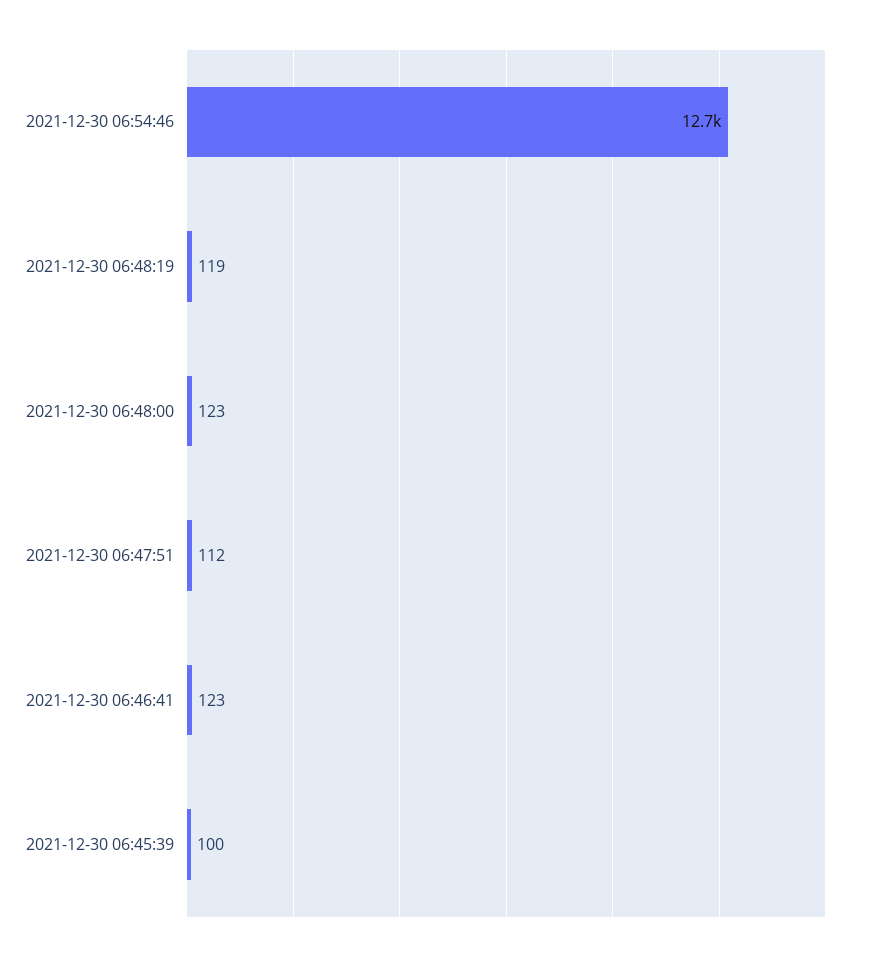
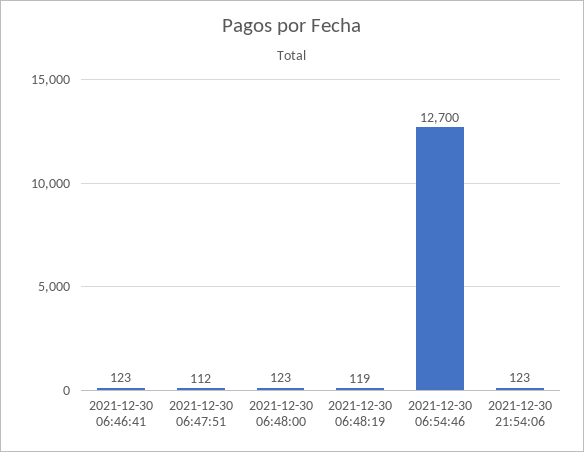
2021-12-30 06:45:39: 100 -> none
2021-12-30 21:54:06: none -> 123

